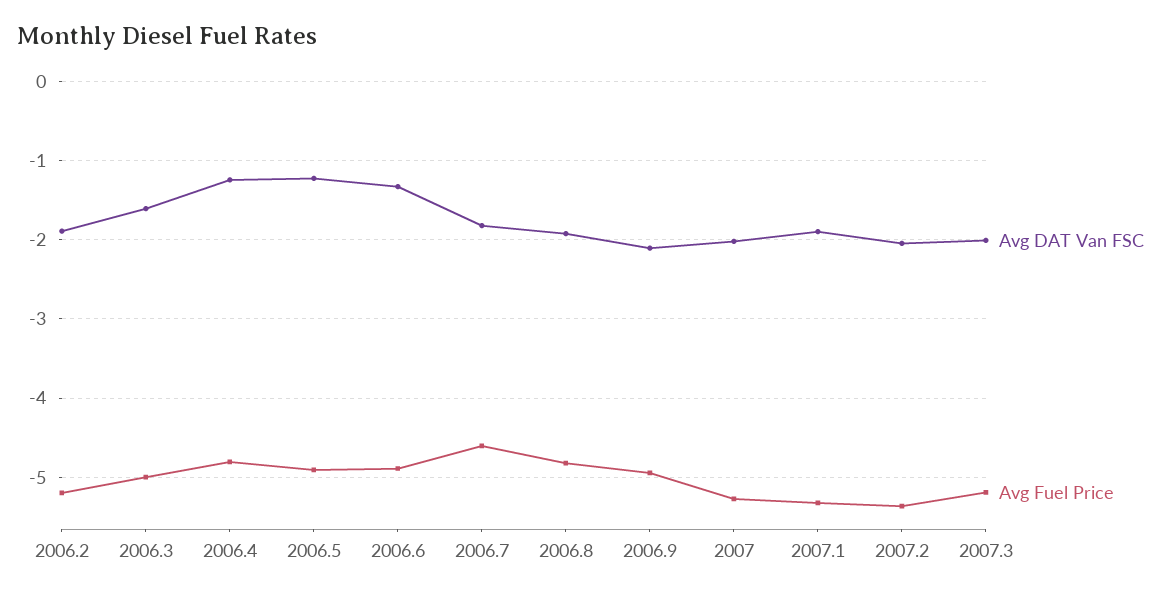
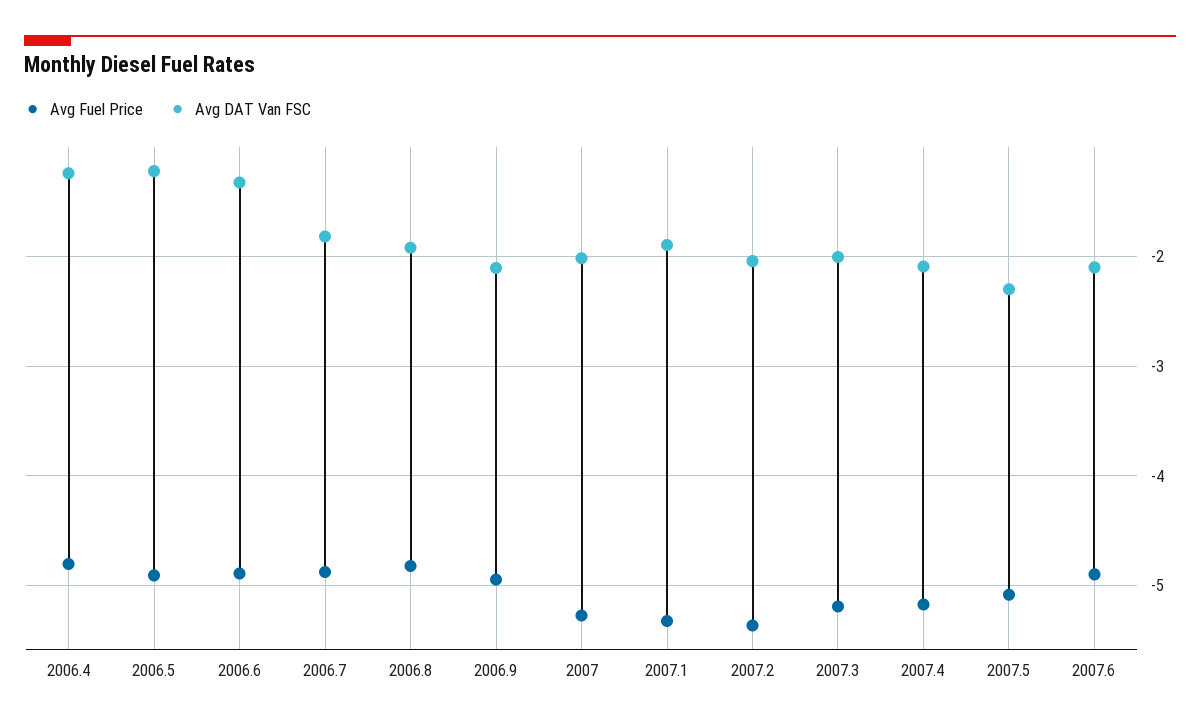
Avg DAT Van FSC, 2006.2: -1.9 -> none
Avg Fuel Price, 2006.2: -5.2 -> none
Avg DAT Van FSC, 2006.3: -1.6 -> none
Avg Fuel Price, 2006.3: -5 -> none
Avg Fuel Price, 2006.7: -4.6 -> -4.9
Avg Fuel Price, 2007.4: none -> -5.2
Avg DAT Van FSC, 2007.4: none -> -2.1
Avg Fuel Price, 2007.5: none -> -5.1
Avg DAT Van FSC, 2007.5: none -> -2.3
Avg Fuel Price, 2007.6: none -> -4.9
Avg DAT Van FSC, 2007.6: none -> -2.1

